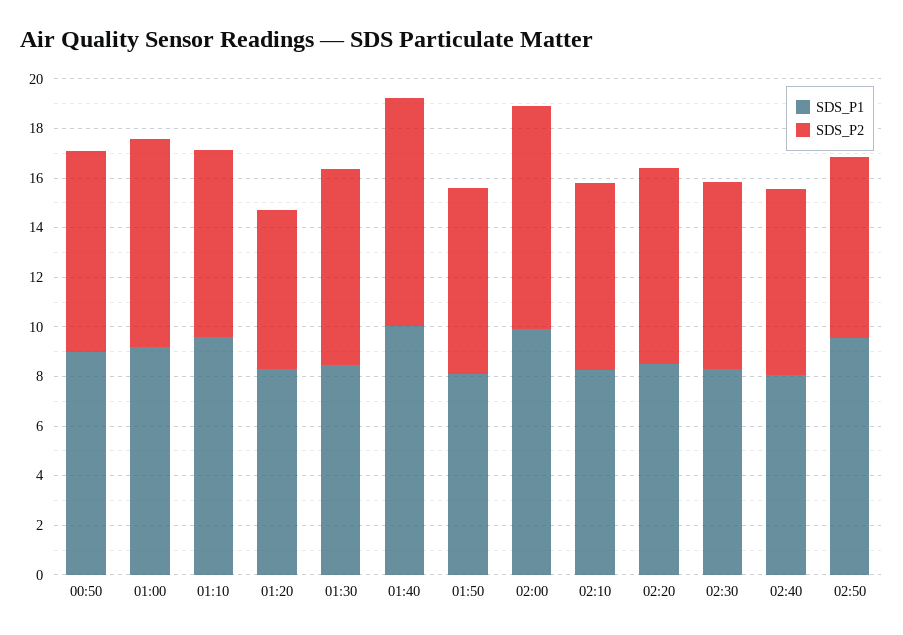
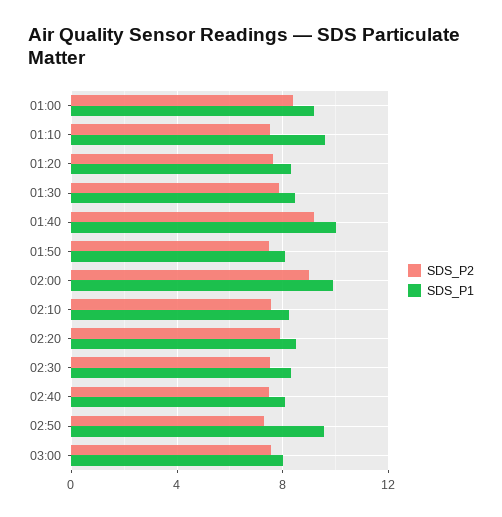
SDS_P1, 00:50: 9 -> none
SDS_P2, 00:50: 8 -> none
SDS_P2, 01:20: 6.5 -> 7.5
SDS_P2, 03:00: none -> 7.5
SDS_P1, 03:00: none -> 8

